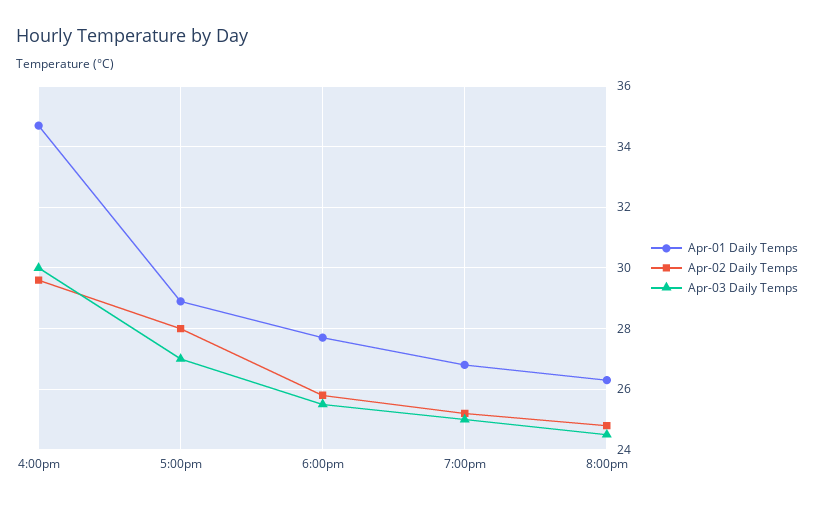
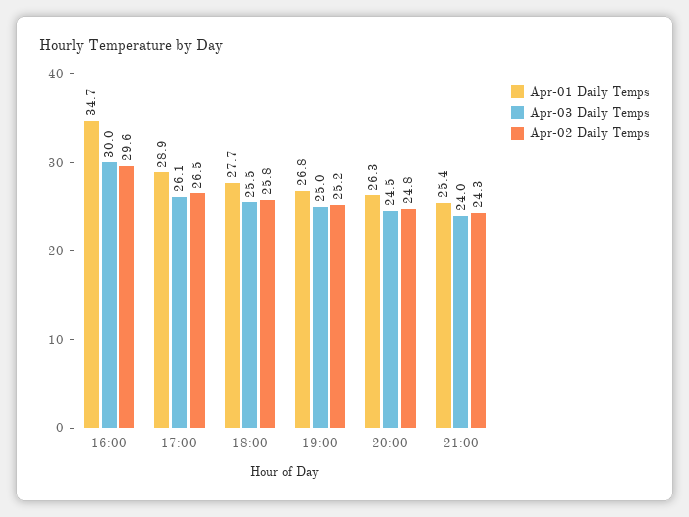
Apr-02 Daily Temps, 5:00pm: 28 -> 26.5
Apr-03 Daily Temps, 5:00pm: 27 -> 26.1
Apr-01 Daily Temps, 21:00: none -> 25.4
Apr-03 Daily Temps, 21:00: none -> 24
Apr-02 Daily Temps, 21:00: none -> 24.3

